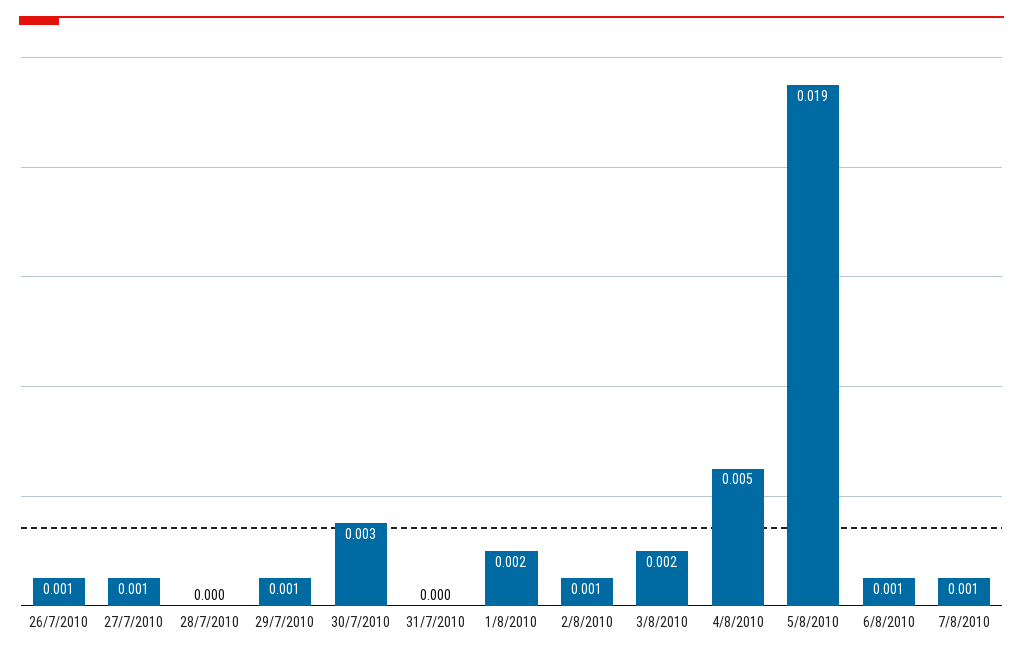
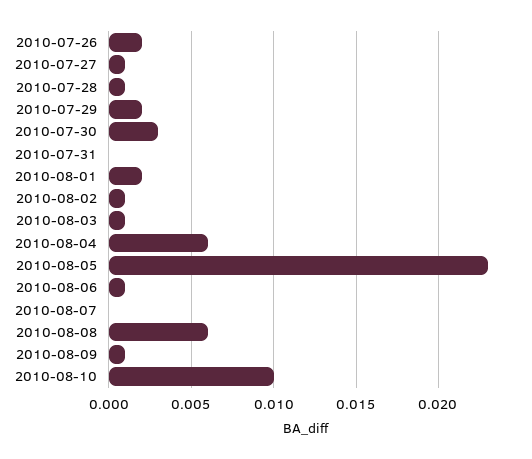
26/7/2010: 0.001 -> 0.002
28/7/2010: 0 -> 0.001
29/7/2010: 0.001 -> 0.002
3/8/2010: 0.002 -> 0.001
4/8/2010: 0.005 -> 0.006
5/8/2010: 0.019 -> 0.023
7/8/2010: 0.001 -> 0
2010-08-08: none -> 0.006
2010-08-09: none -> 0.001
2010-08-10: none -> 0.01

